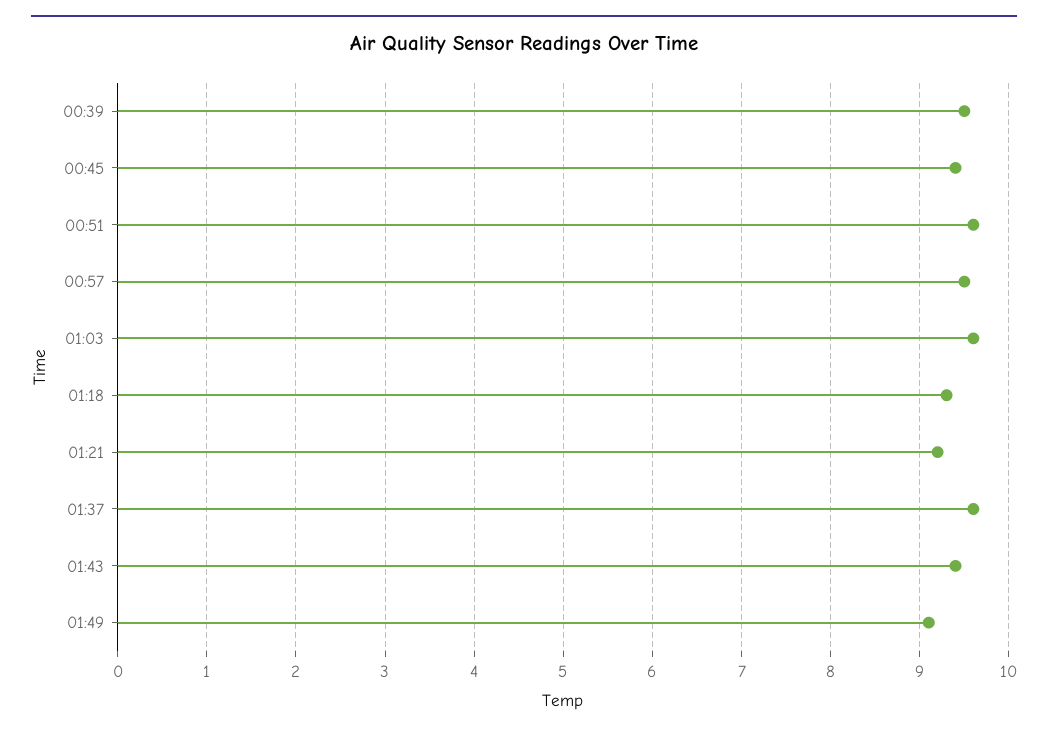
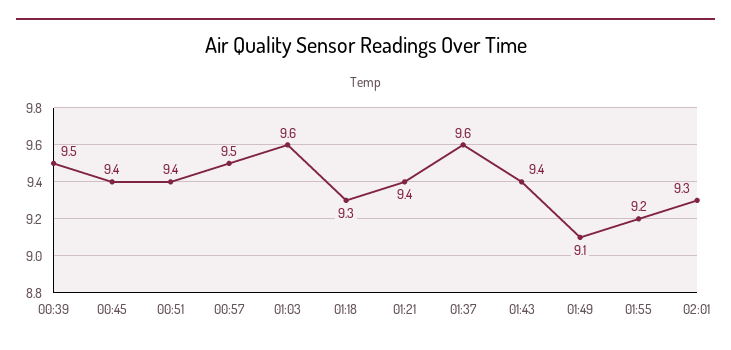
00:51: 9.6 -> 9.4
01:21: 9.2 -> 9.4
01:55: none -> 9.2
02:01: none -> 9.3

